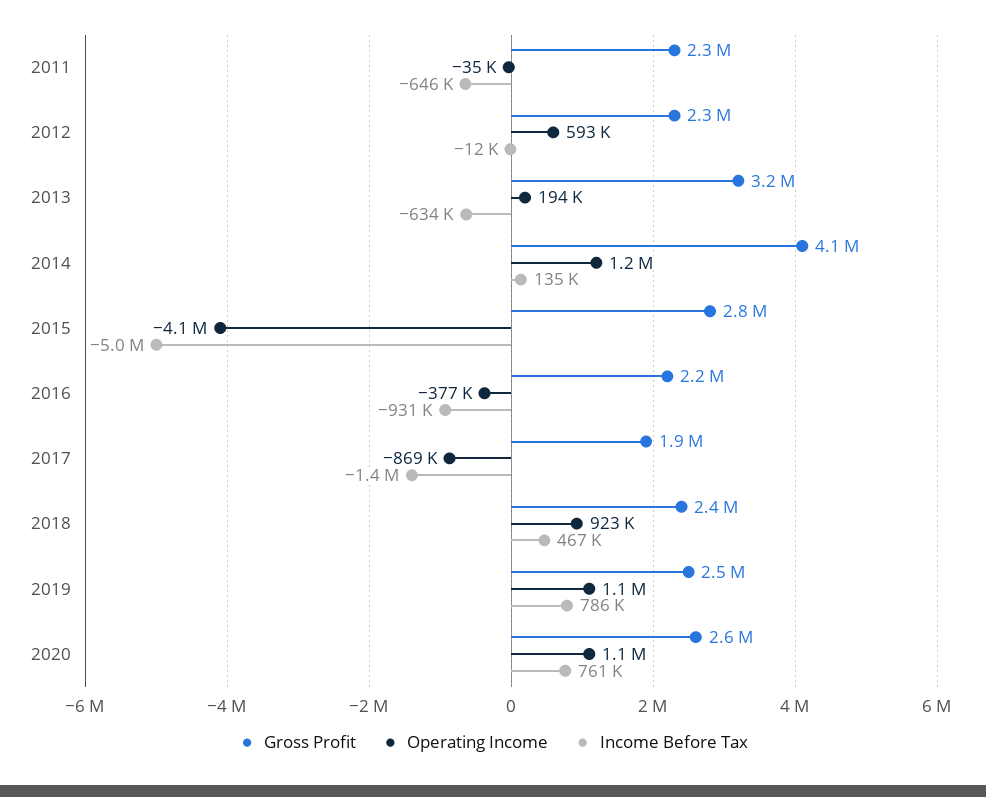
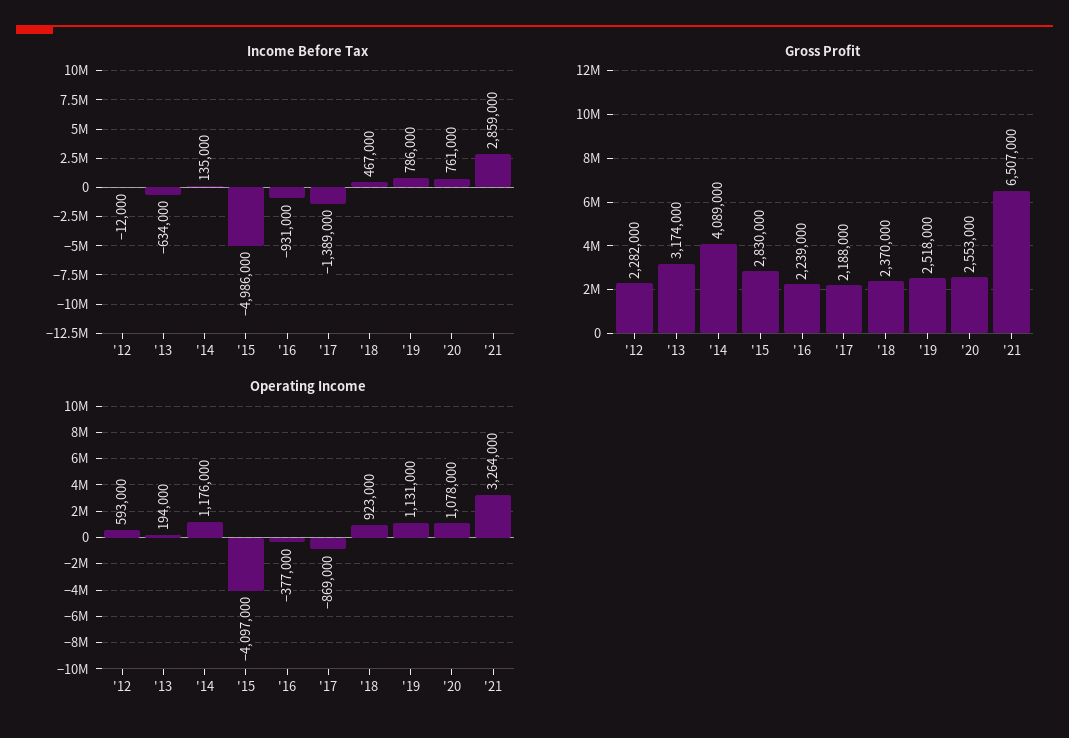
Gross Profit, 2011: 2300000 -> none
Operating Income, 2011: -35000 -> none
Income Before Tax, 2011: -646000 -> none
Gross Profit, 2017: 1900000 -> 2188000
Income Before Tax, '21: none -> 2859000
Gross Profit, '21: none -> 6507000
Operating Income, '21: none -> 3264000

